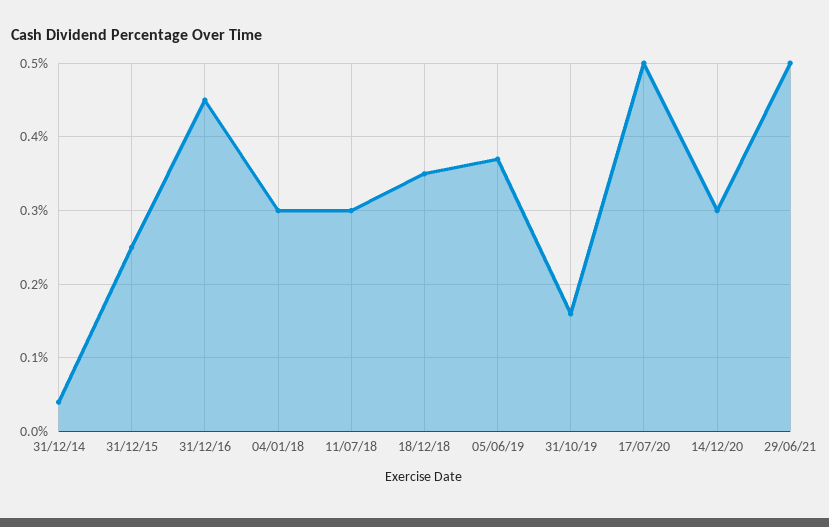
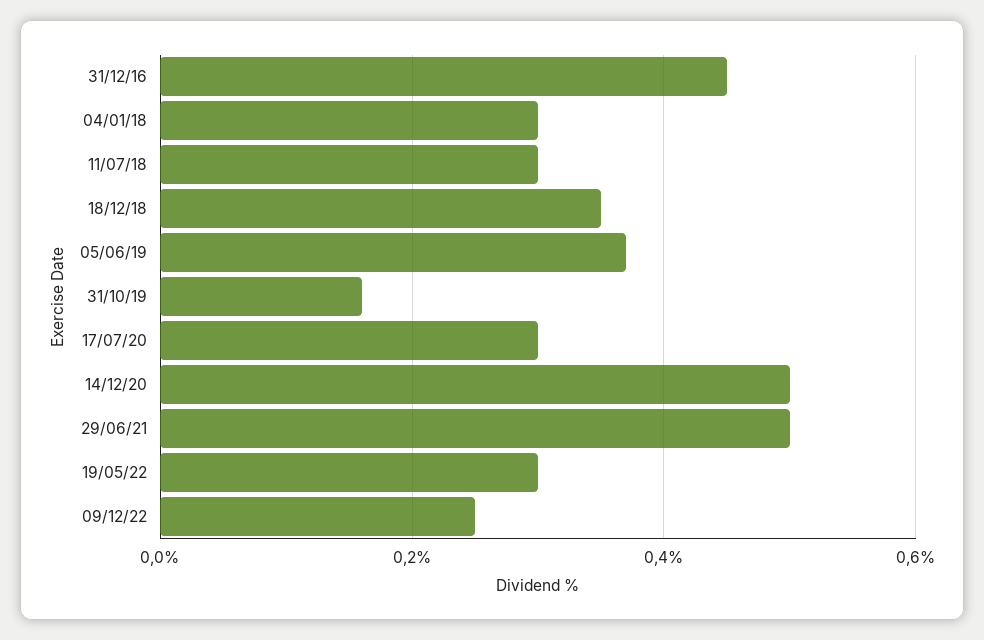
31/12/14: 0.04 -> none
31/12/15: 0.25 -> none
17/07/20: 0.5 -> 0.3
14/12/20: 0.3 -> 0.5
19/05/22: none -> 0.3
09/12/22: none -> 0.25

